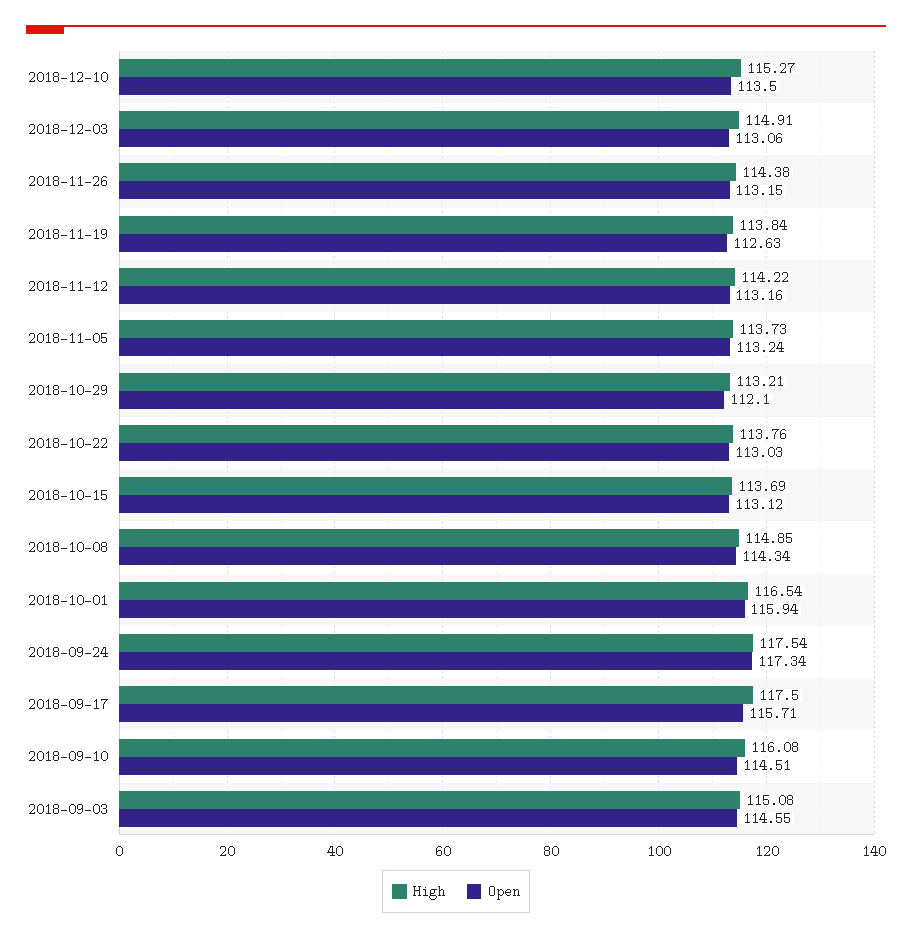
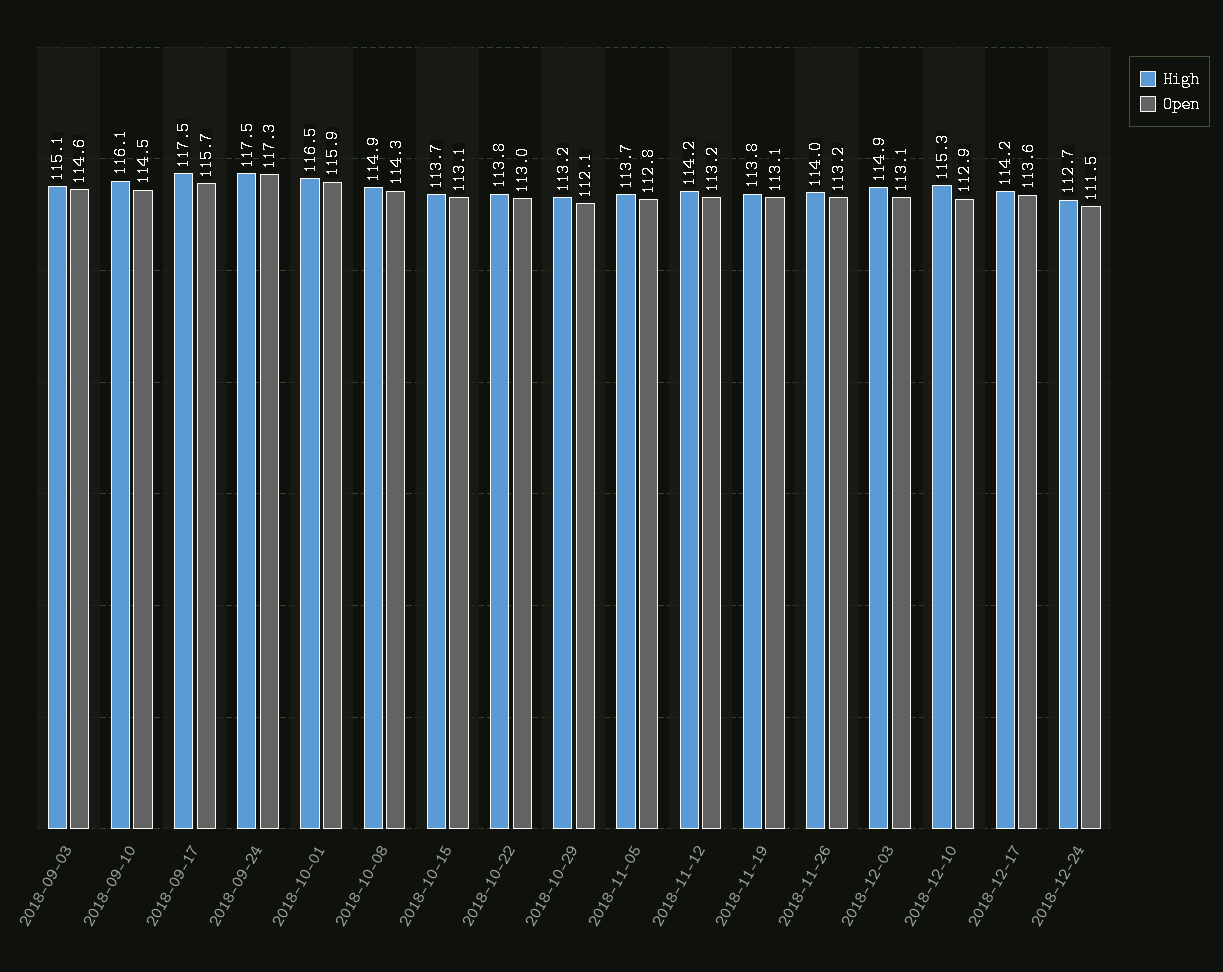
Open, 2018-12-10: 113.5 -> 112.9
High, 2018-11-26: 114.38 -> 114
Open, 2018-11-19: 112.63 -> 113.1
Open, 2018-11-05: 113.24 -> 112.8
High, 2018-12-17: none -> 114.2
Open, 2018-12-17: none -> 113.6
High, 2018-12-24: none -> 112.7
Open, 2018-12-24: none -> 111.5

